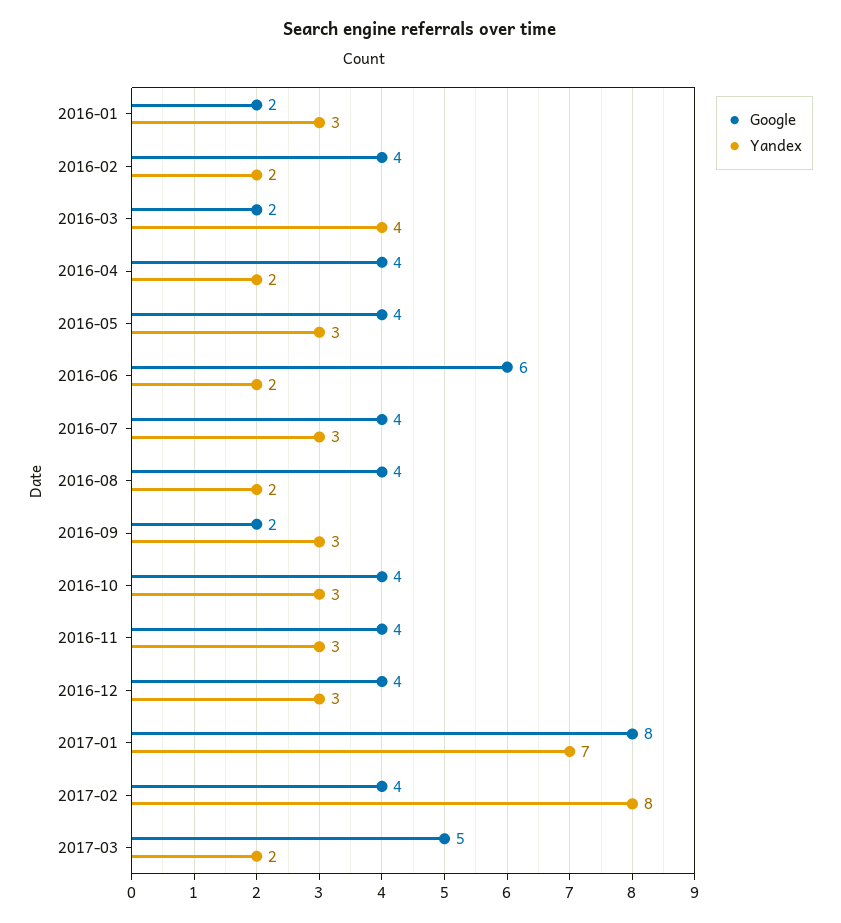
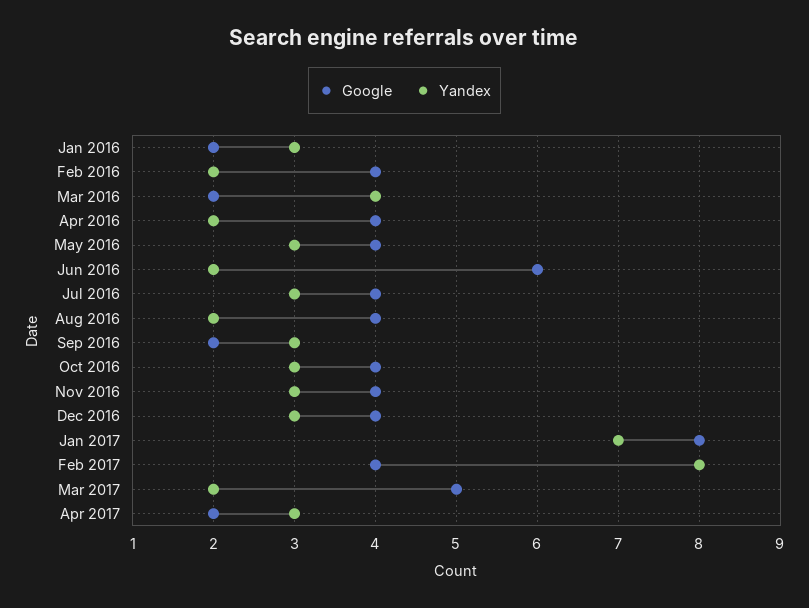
Google, Apr 2017: none -> 2
Yandex, Apr 2017: none -> 3

